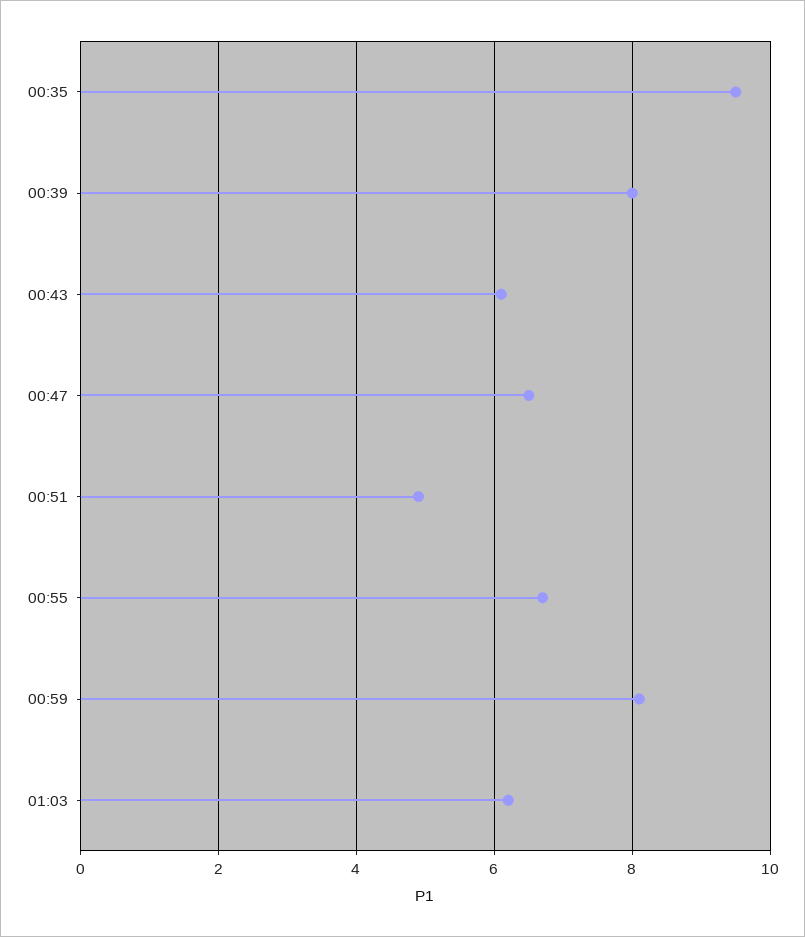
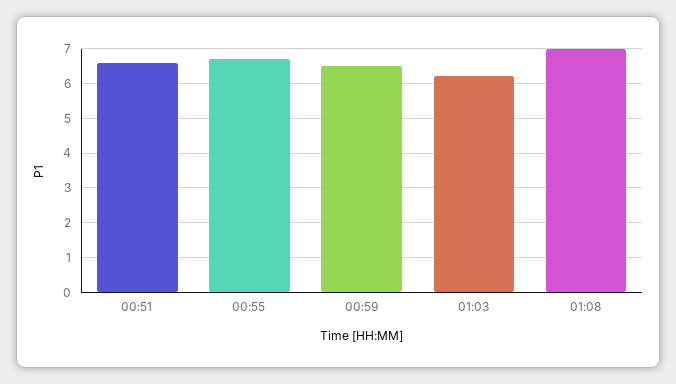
00:35: 9.5 -> none
00:39: 8 -> none
00:43: 6 -> none
00:47: 6.5 -> none
00:51: 5 -> 6.5
00:59: 8 -> 6.5
01:08: none -> 7

